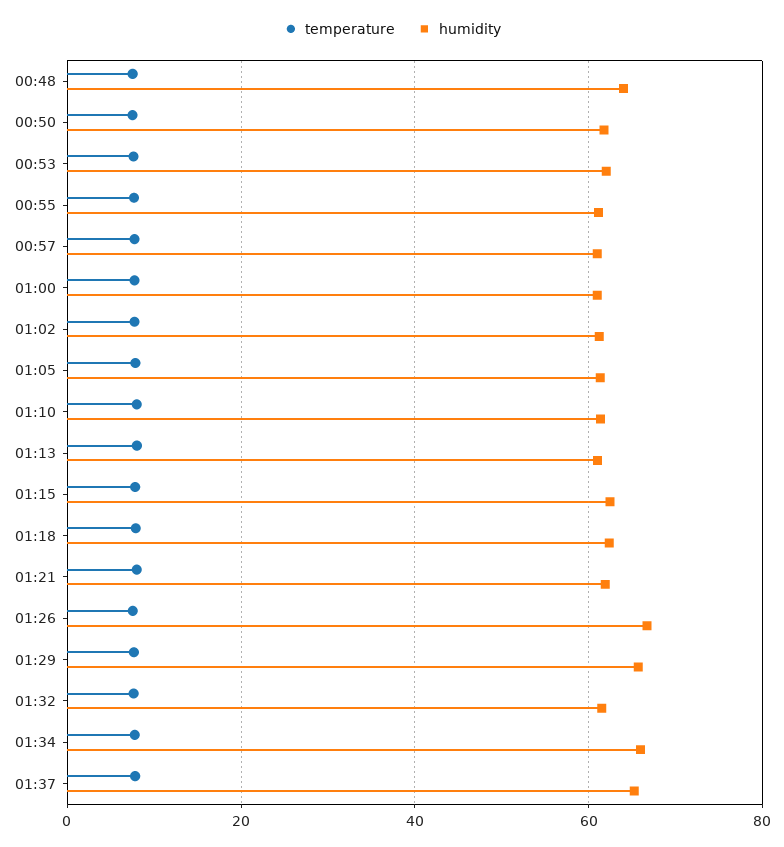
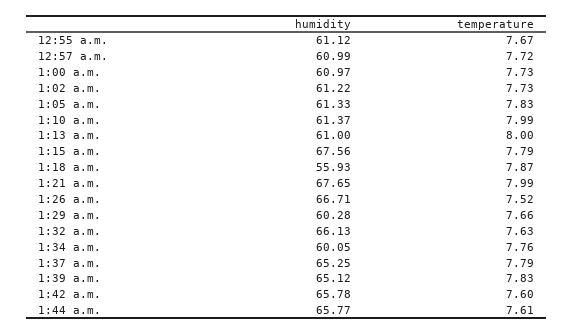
temperature, 00:48: 8 -> none
humidity, 00:48: 64 -> none
temperature, 00:50: 8 -> none
humidity, 00:50: 62 -> none
temperature, 00:53: 8 -> none
humidity, 00:53: 62 -> none
humidity, 01:15: 62 -> 67.56
humidity, 01:18: 62 -> 55.93
humidity, 01:21: 62 -> 67.65
humidity, 01:29: 66 -> 60.28
humidity, 01:32: 62 -> 66.13
humidity, 01:34: 66 -> 60.05
humidity, 1:39 a.m.: none -> 65.12
temperature, 1:39 a.m.: none -> 7.83
humidity, 1:42 a.m.: none -> 65.78
temperature, 1:42 a.m.: none -> 7.6
humidity, 1:44 a.m.: none -> 65.77
temperature, 1:44 a.m.: none -> 7.61

